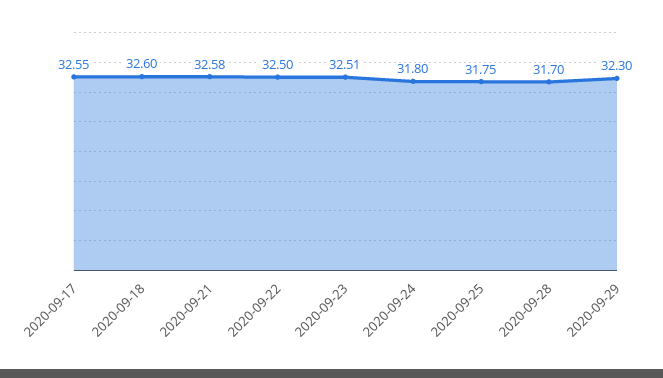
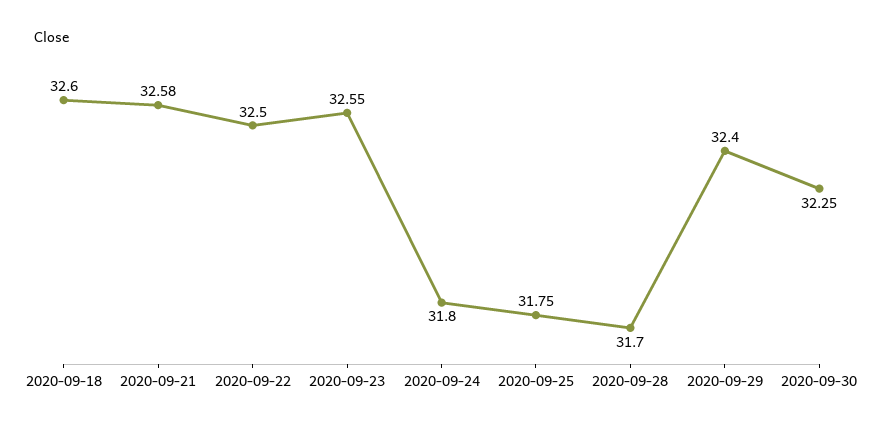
2020-09-17: 32.55 -> none
2020-09-23: 32.51 -> 32.55
2020-09-29: 32.3 -> 32.4
2020-09-30: none -> 32.25

